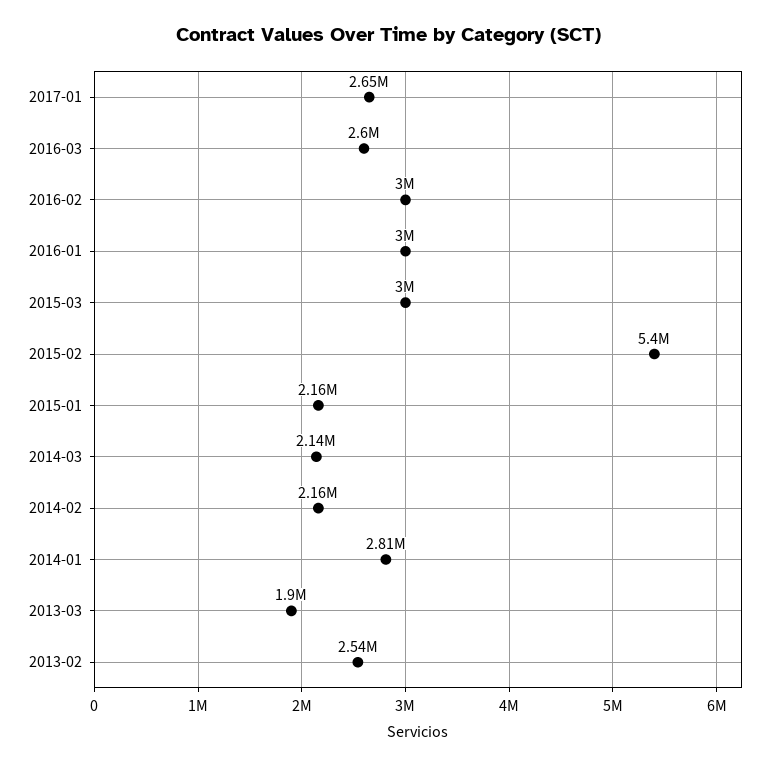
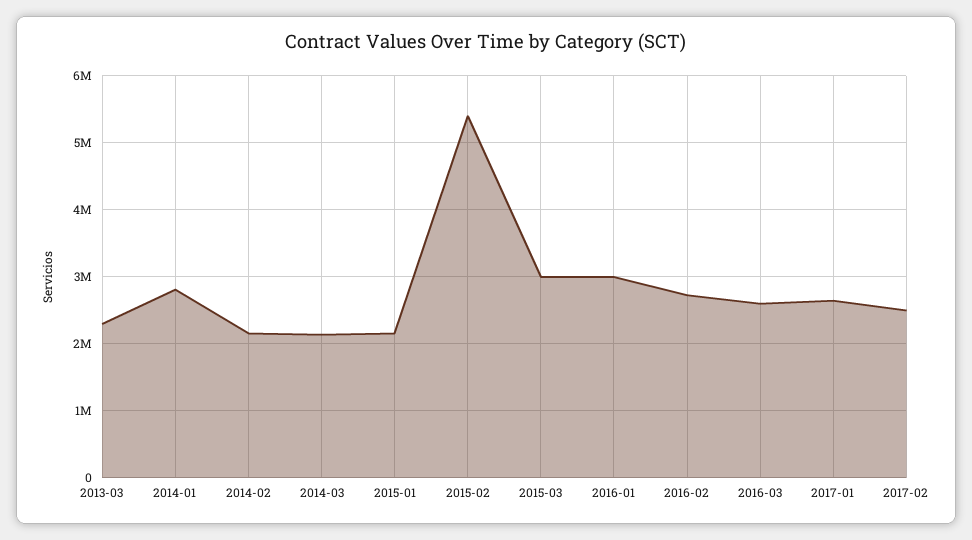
2016-02: 3000000 -> 2700000
2013-03: 1900000 -> 2300000
2013-02: 2540000 -> none
2017-02: none -> 2500000

